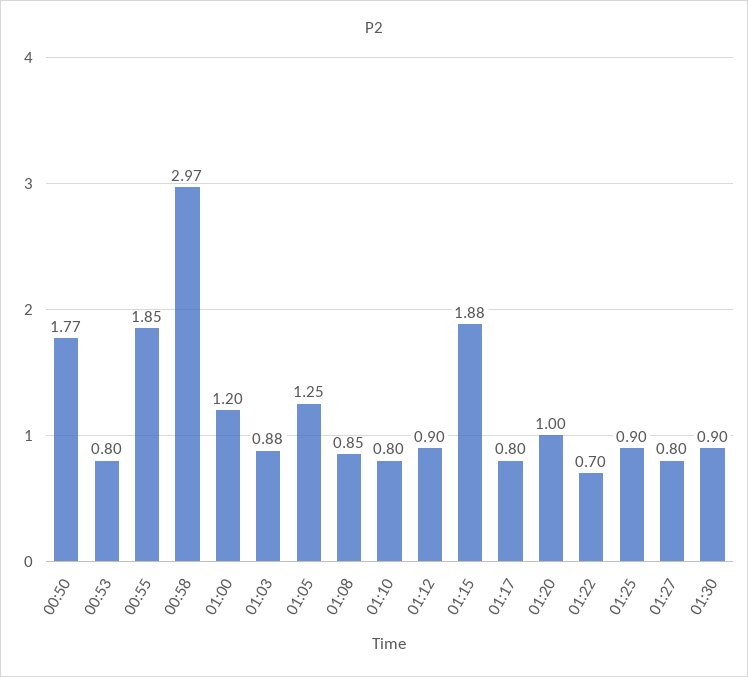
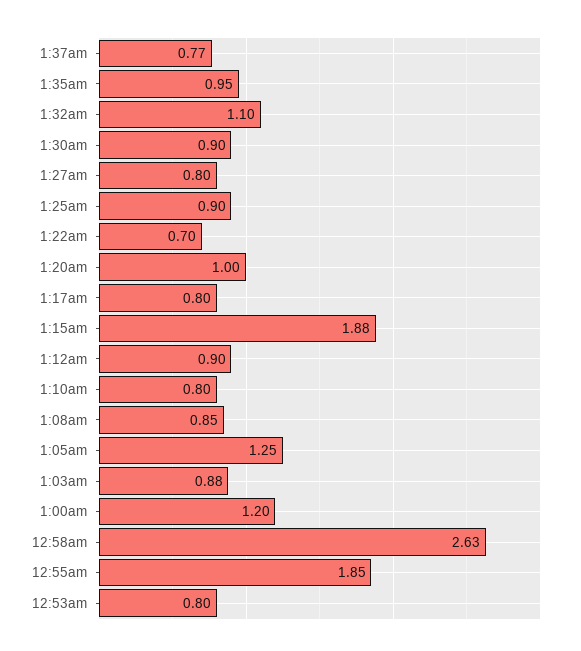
00:50: 1.77 -> none
00:58: 2.97 -> 2.63
1:37am: none -> 0.77
1:35am: none -> 0.95
1:32am: none -> 1.1

